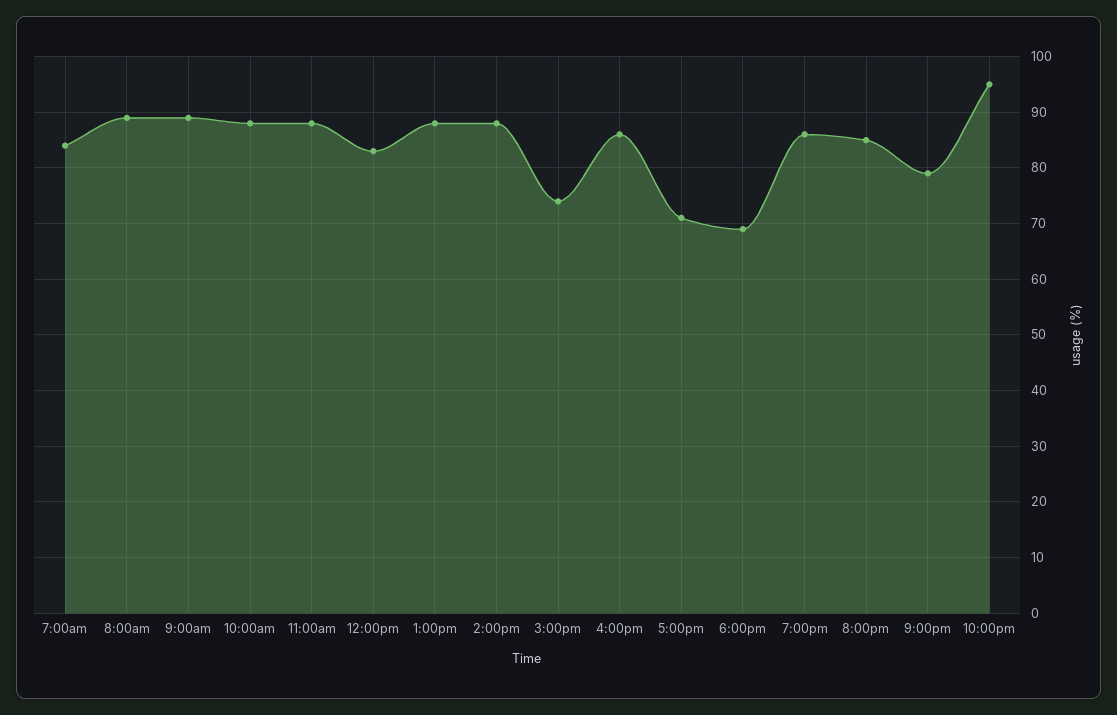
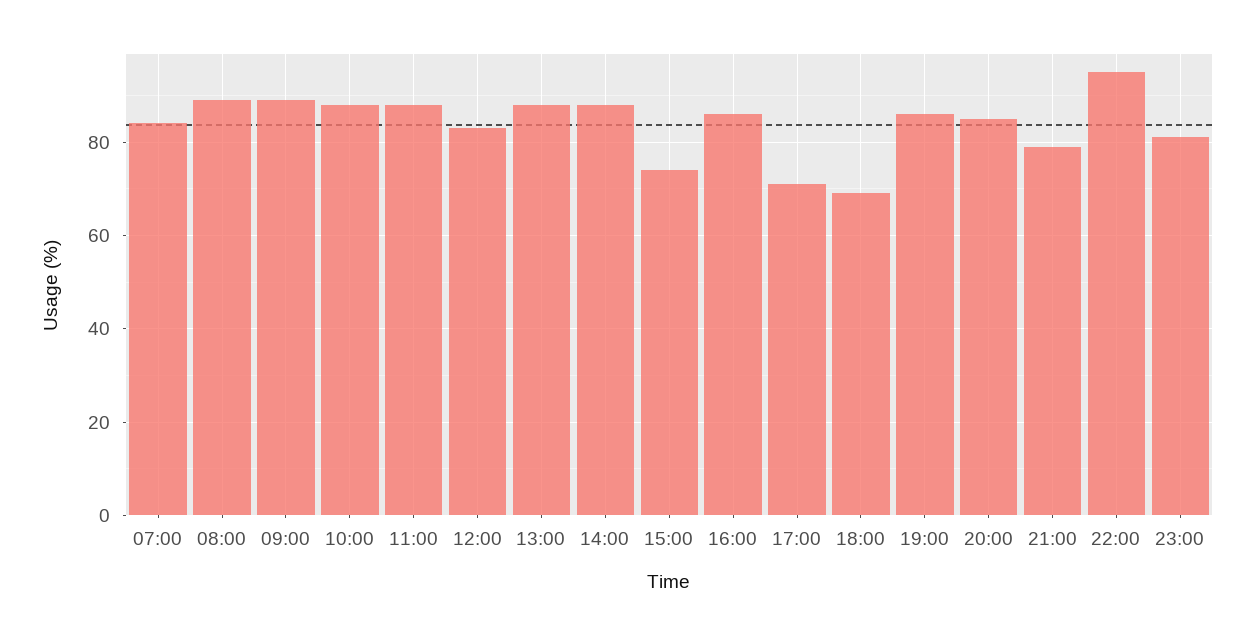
23:00: none -> 80

